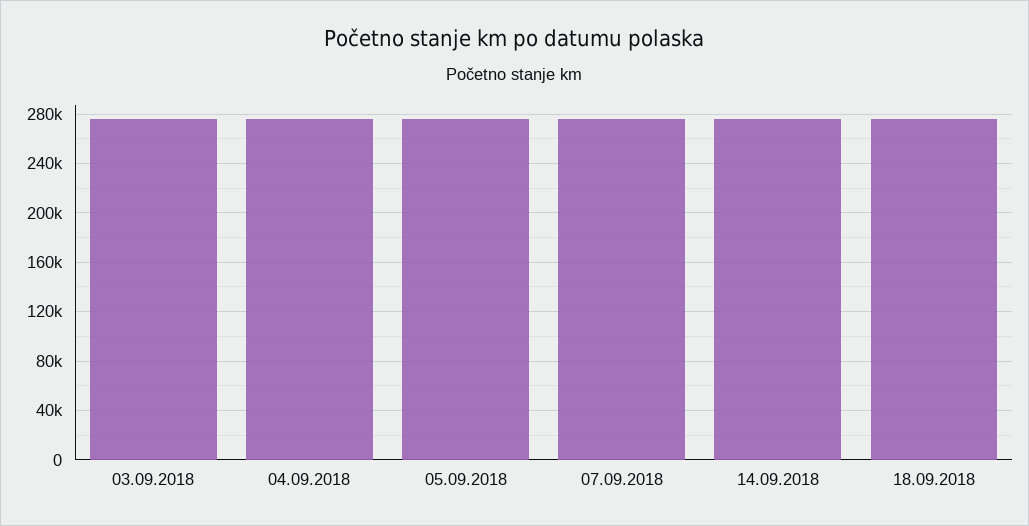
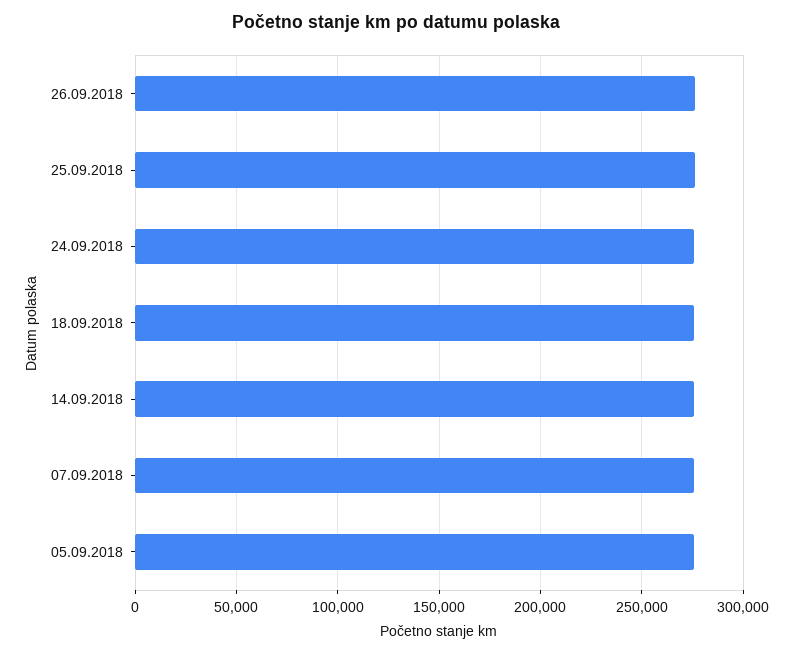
03.09.2018: 275000 -> none
04.09.2018: 275000 -> none
26.09.2018: none -> 275000
25.09.2018: none -> 275000
24.09.2018: none -> 275000

